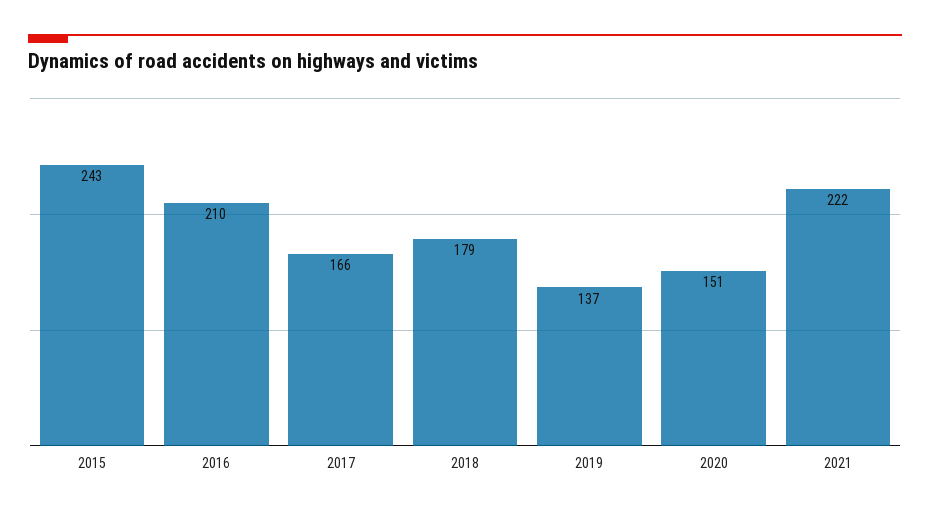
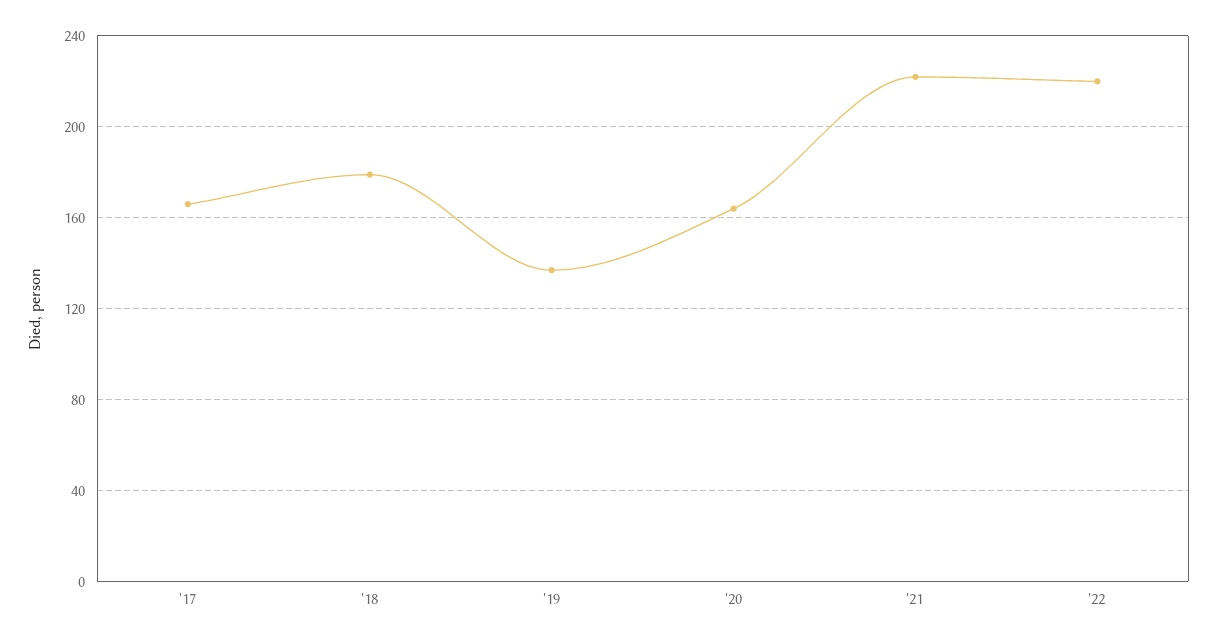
2015: 243 -> none
2016: 210 -> none
2020: 151 -> 165
'22: none -> 220

